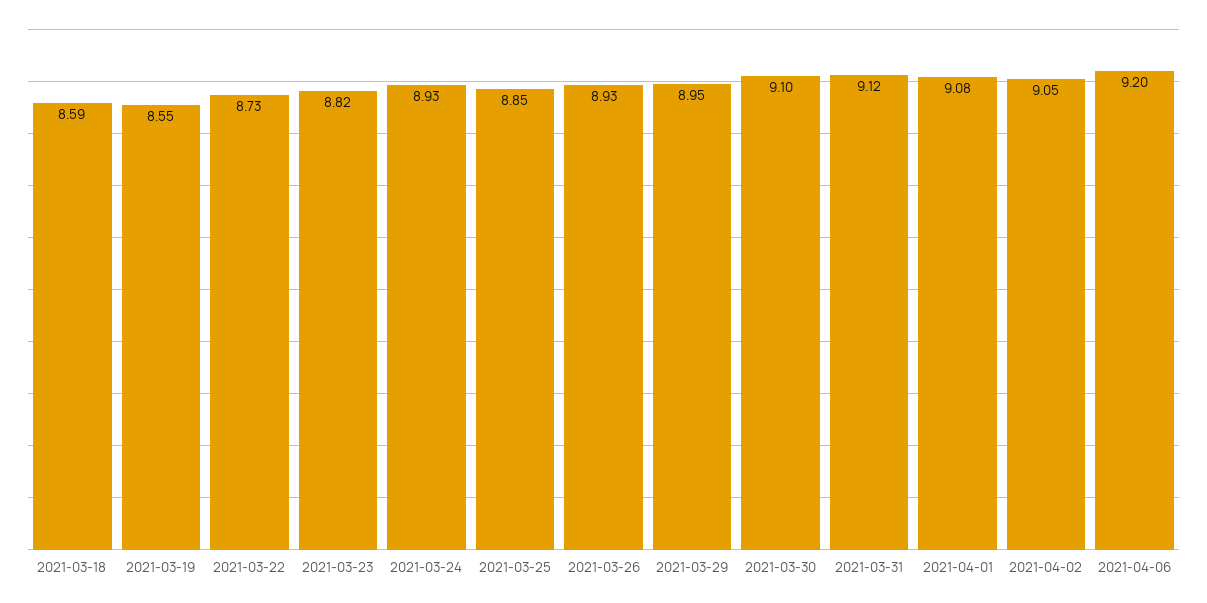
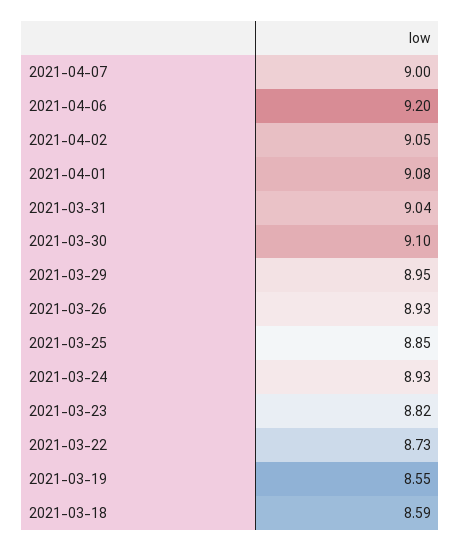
2021-03-31: 9.12 -> 9.04
2021-04-07: none -> 9

